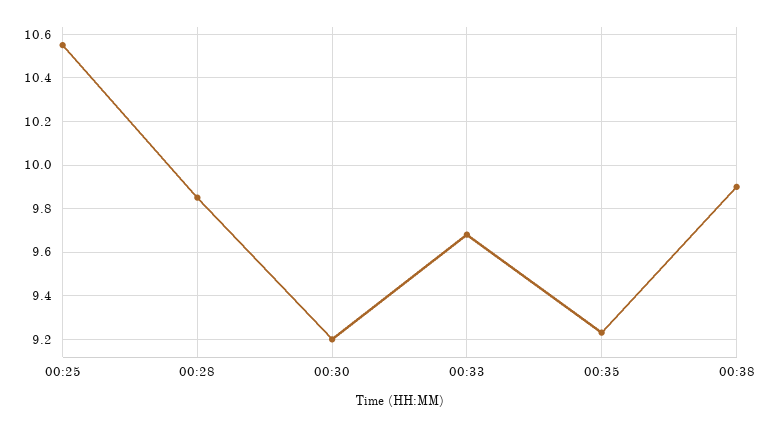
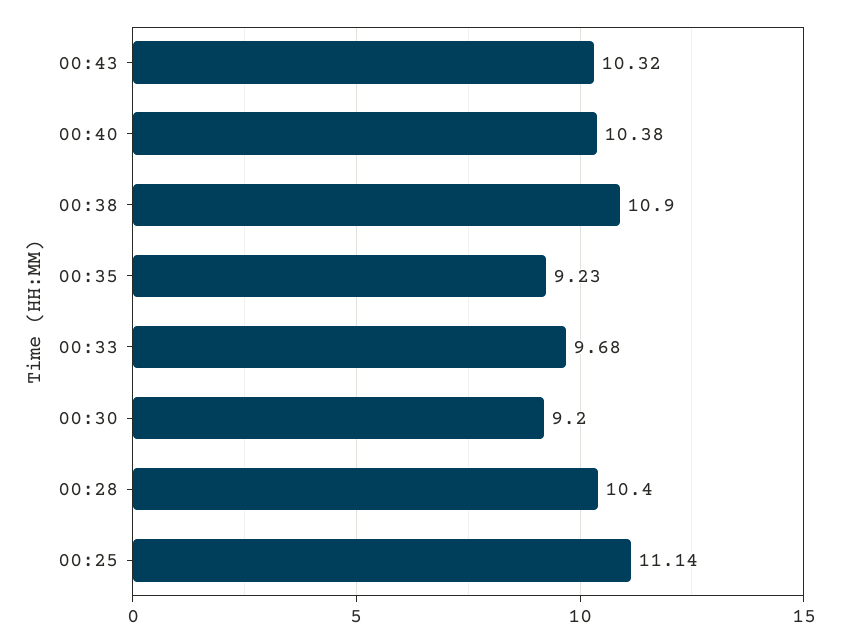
00:25: 10.55 -> 11.14
00:28: 9.85 -> 10.4
00:38: 9.9 -> 10.9
00:43: none -> 10.32
00:40: none -> 10.38

